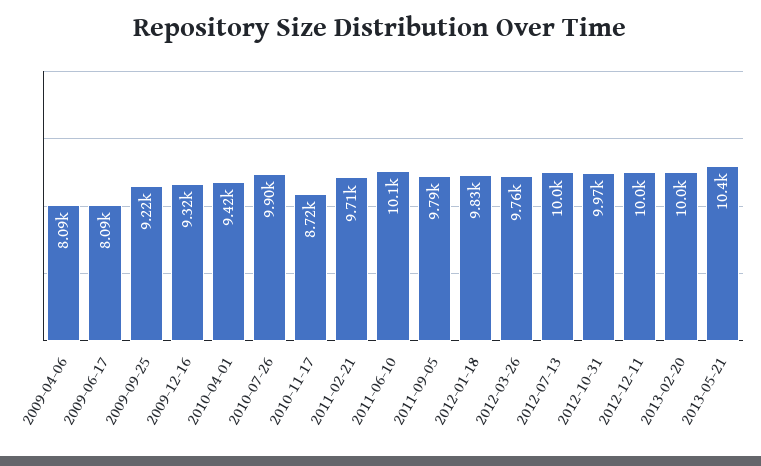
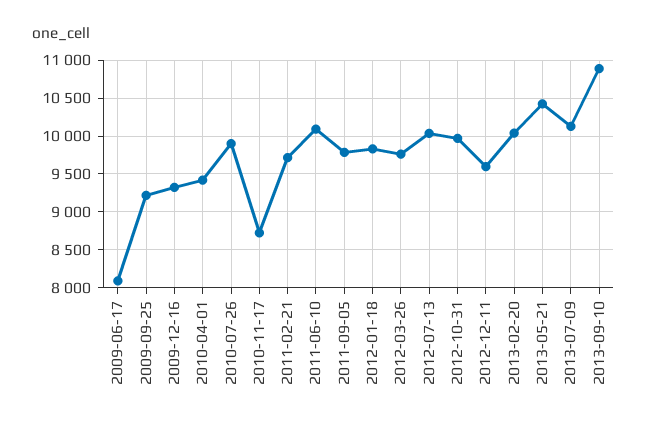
2009-04-06: 8090 -> none
2012-12-11: 10000 -> 9600
2013-07-09: none -> 10100
2013-09-10: none -> 10900

